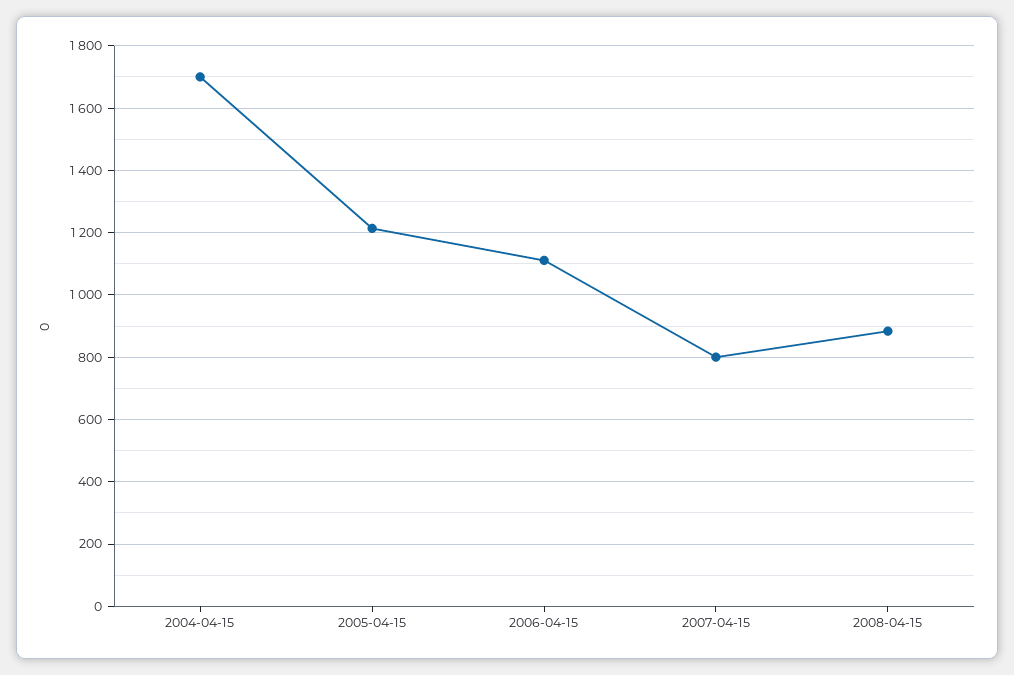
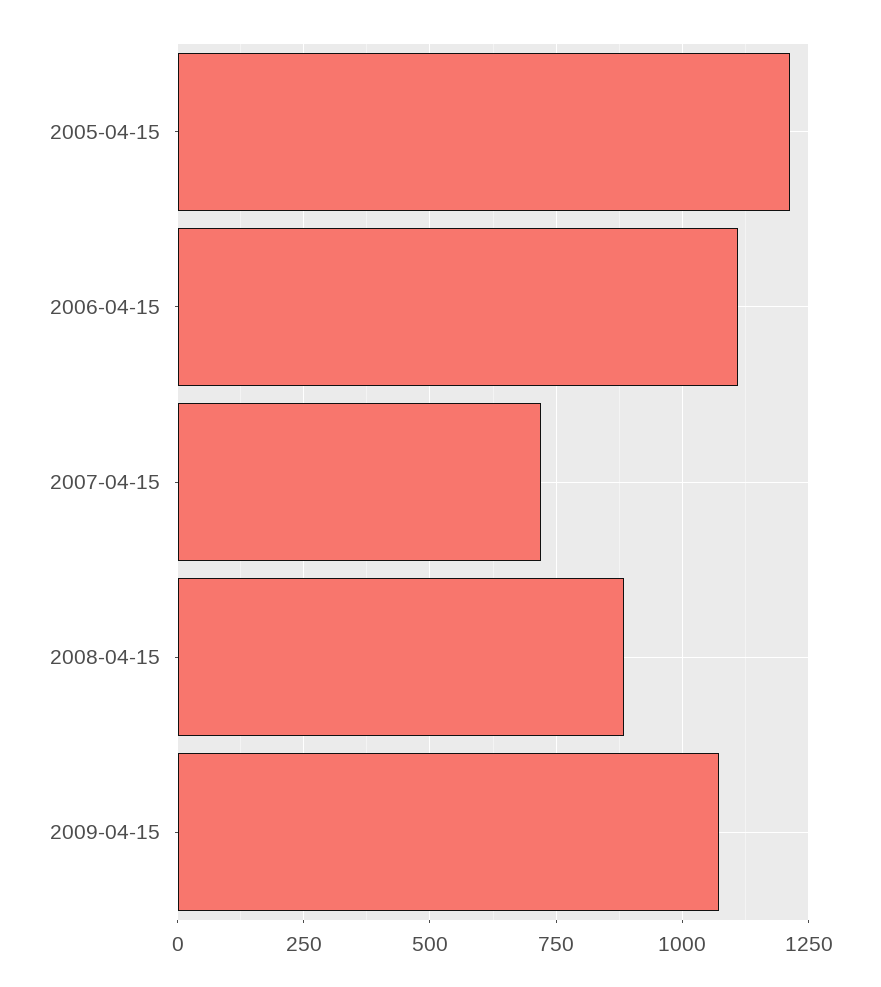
2004-04-15: 1700 -> none
2007-04-15: 800 -> 725
2009-04-15: none -> 1075

